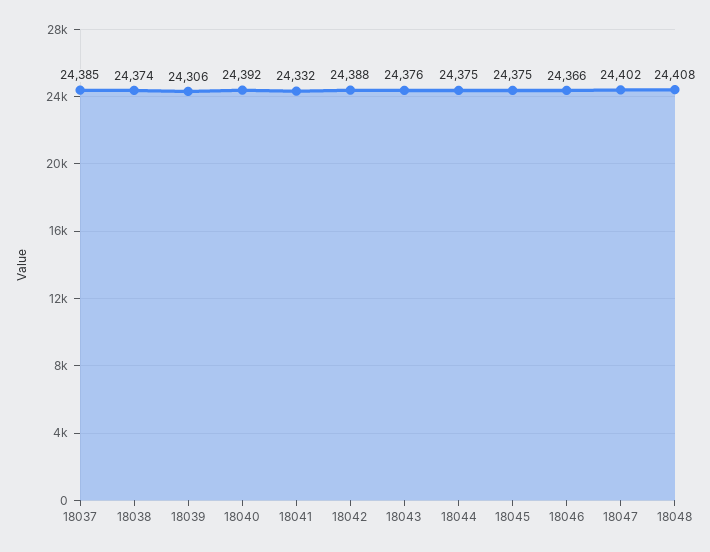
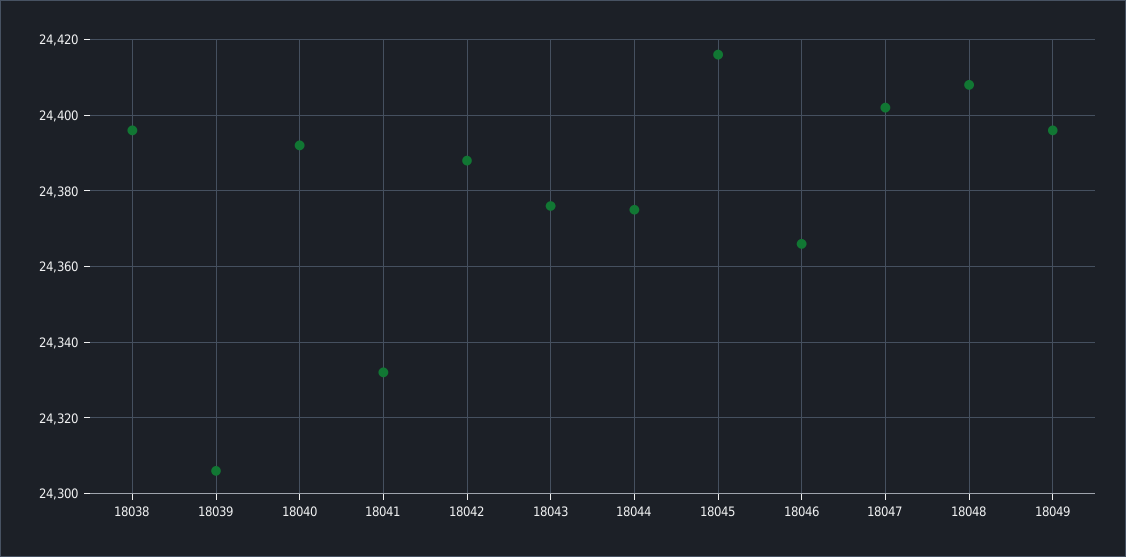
18037: 24385 -> none
18038: 24374 -> 24395
18045: 24375 -> 24415
18049: none -> 24395

